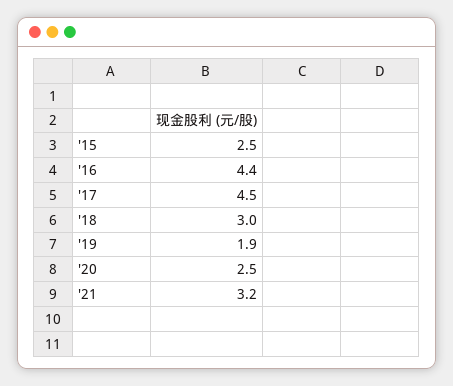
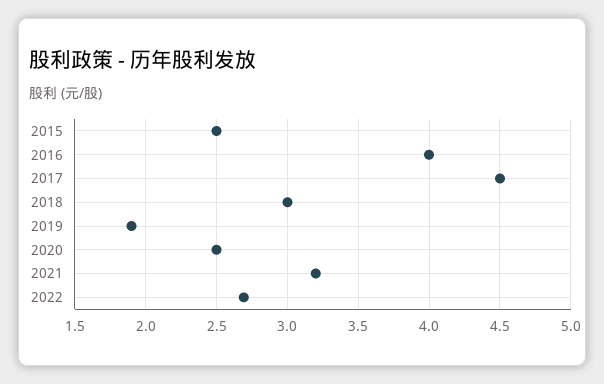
'16: 4.4 -> 4
2022: none -> 2.7

